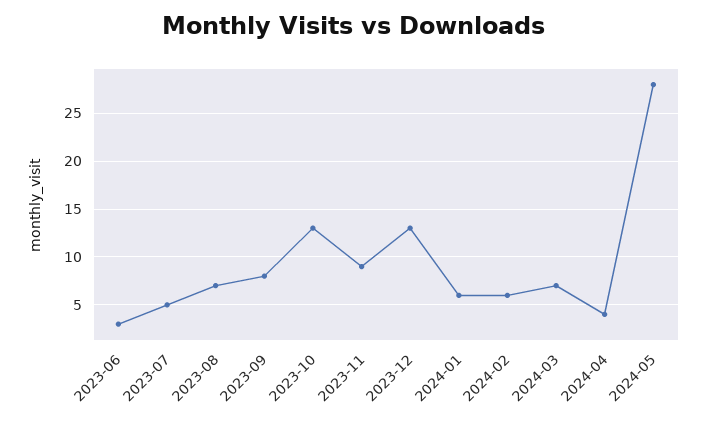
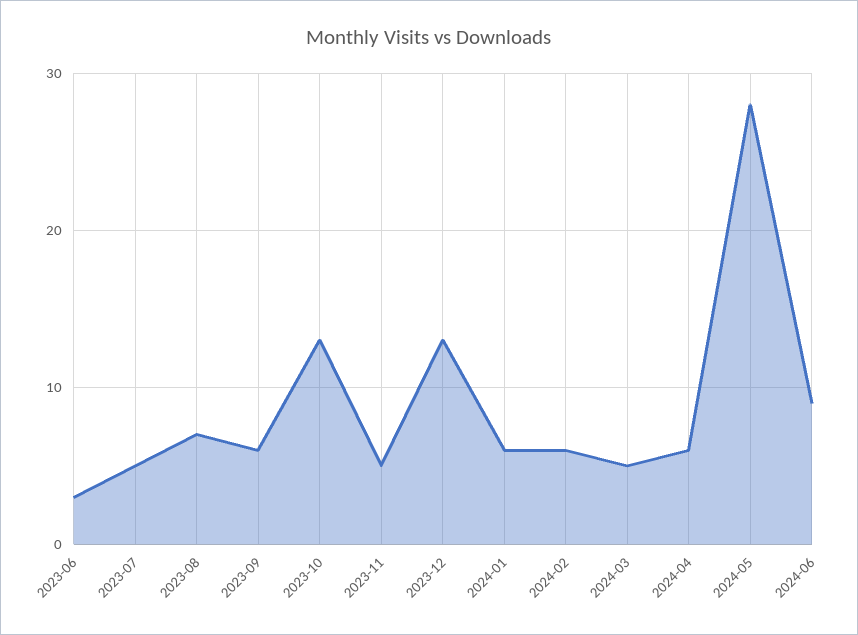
2023-09: 8 -> 6
2023-11: 9 -> 5
2024-03: 7 -> 5
2024-04: 4 -> 6
2024-06: none -> 9

